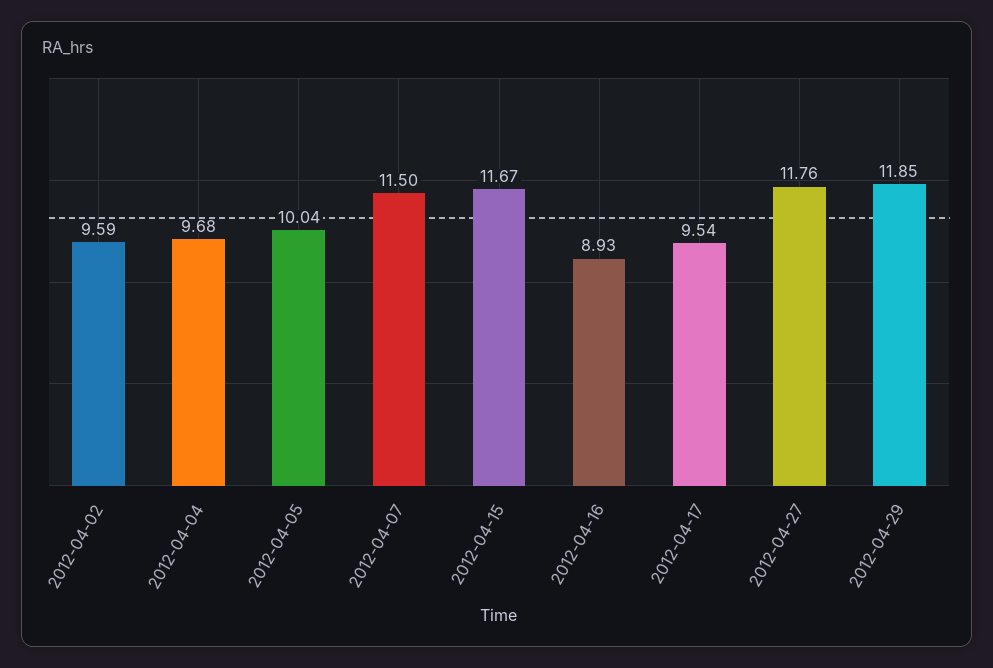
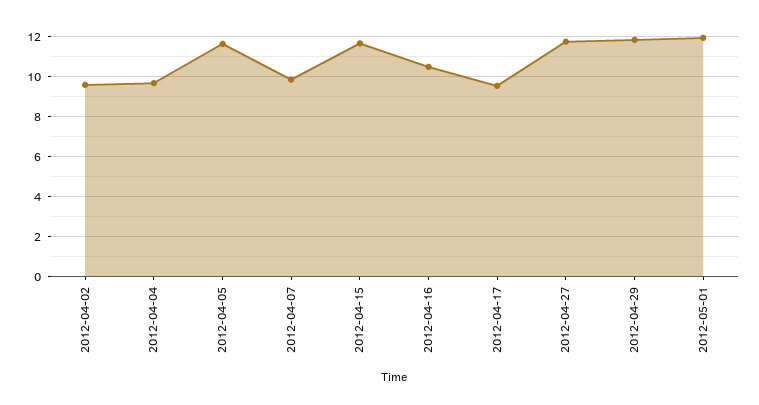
2012-04-05: 10.04 -> 11.5
2012-04-07: 11.5 -> 10
2012-04-16: 8.93 -> 10.5
2012-05-01: none -> 12

